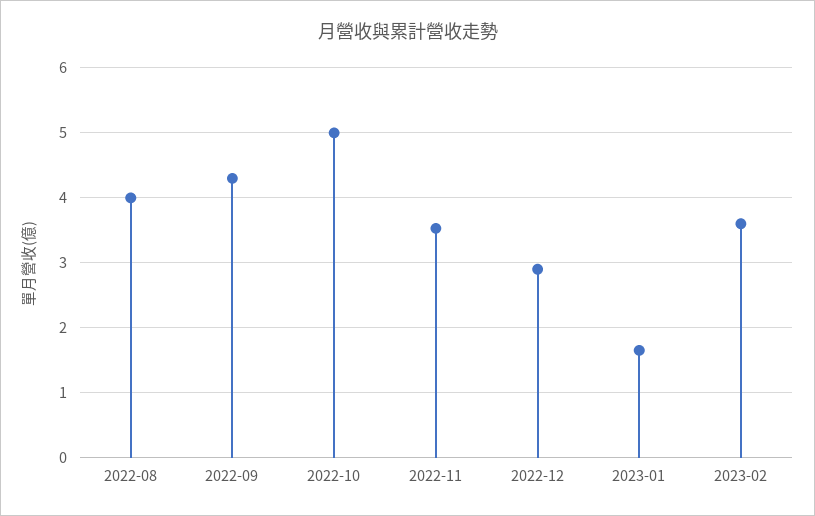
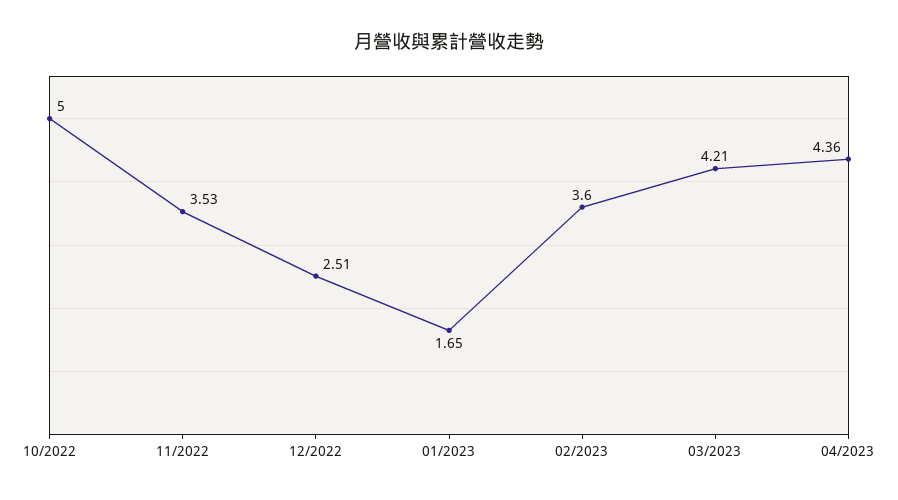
2022-08: 4 -> none
2022-09: 4.3 -> none
2022-12: 2.9 -> 2.51
03/2023: none -> 4.21
04/2023: none -> 4.36

